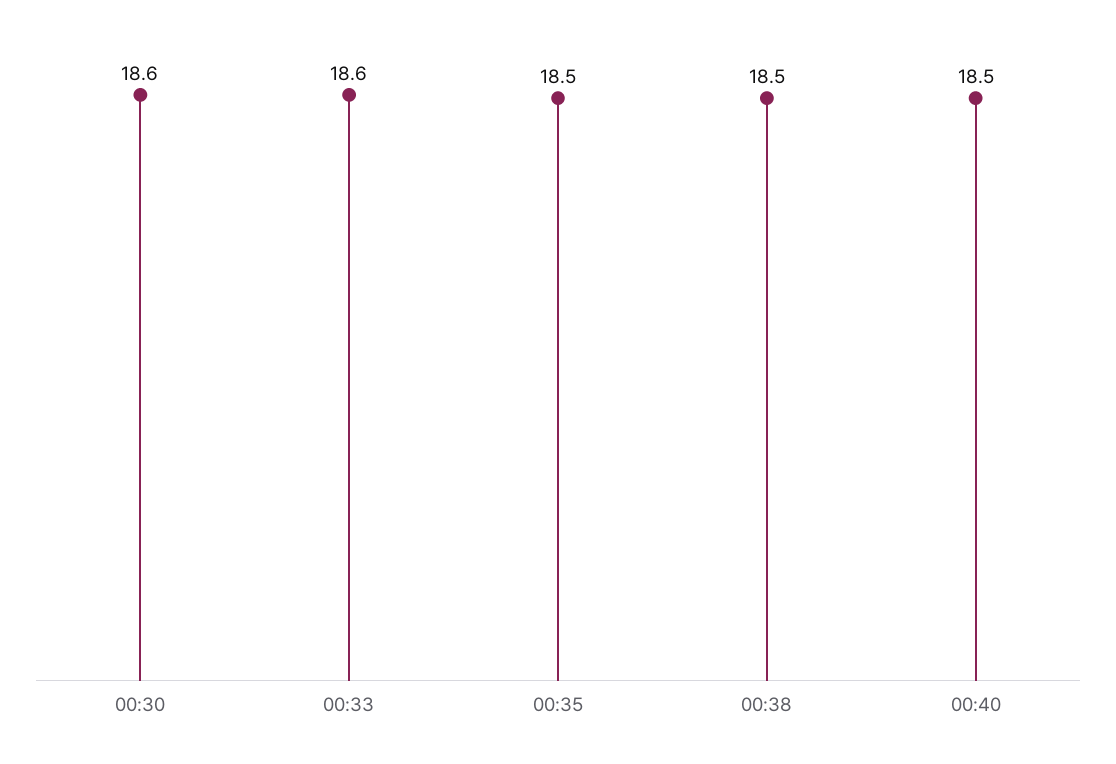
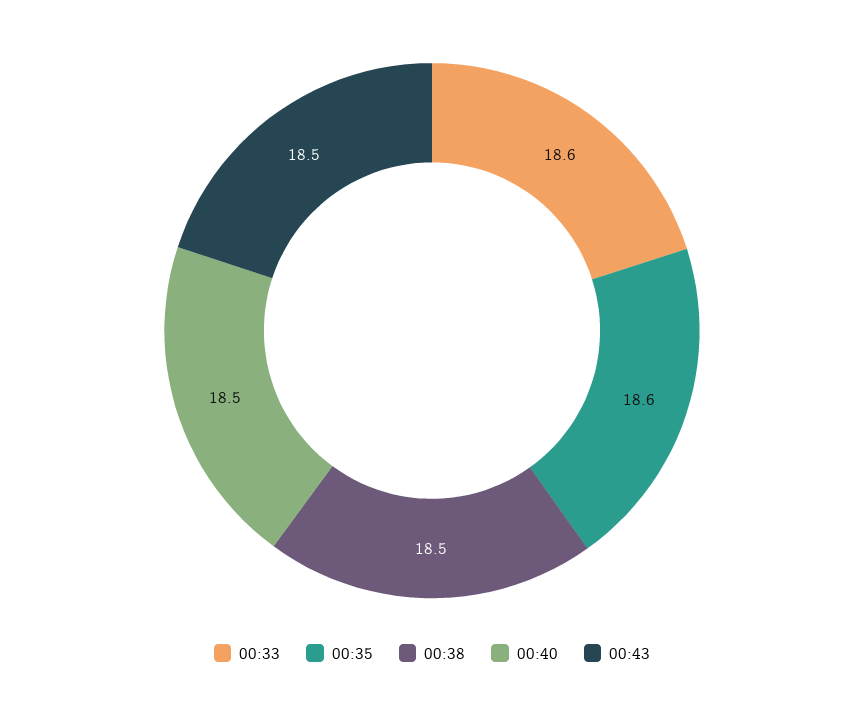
00:30: 18.6 -> none
00:35: 18.5 -> 18.6
00:43: none -> 18.5

